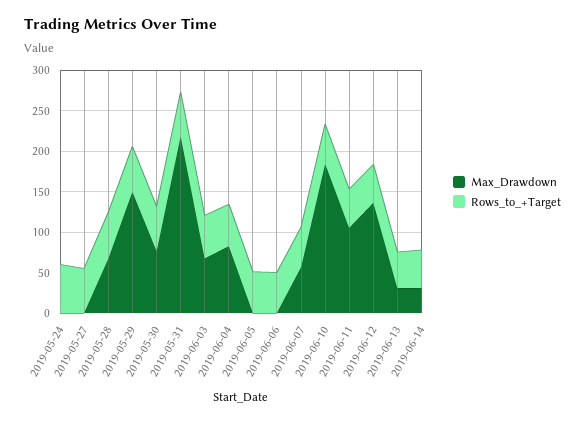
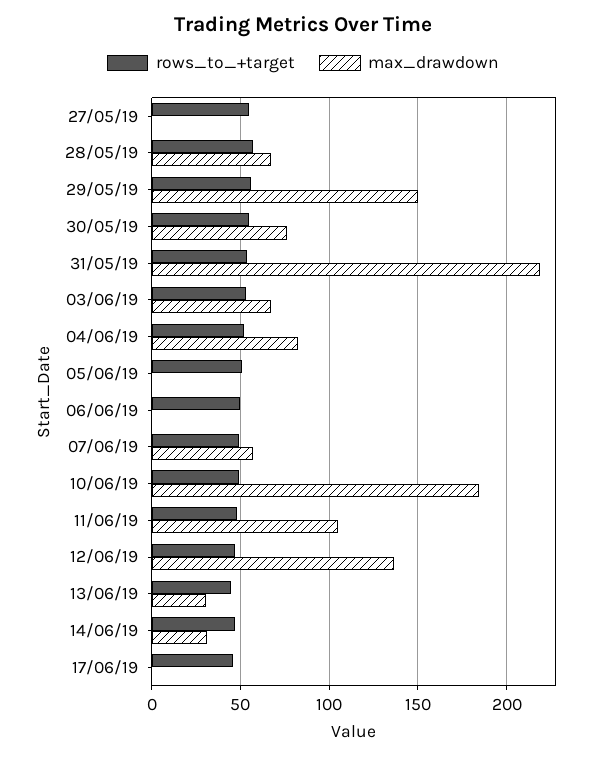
Max_Drawdown, 2019-05-24: 0 -> none
Rows_to_+Target, 2019-05-24: 60 -> none
Rows_to_+Target, 17/06/19: none -> 45
Max_Drawdown, 17/06/19: none -> 0

